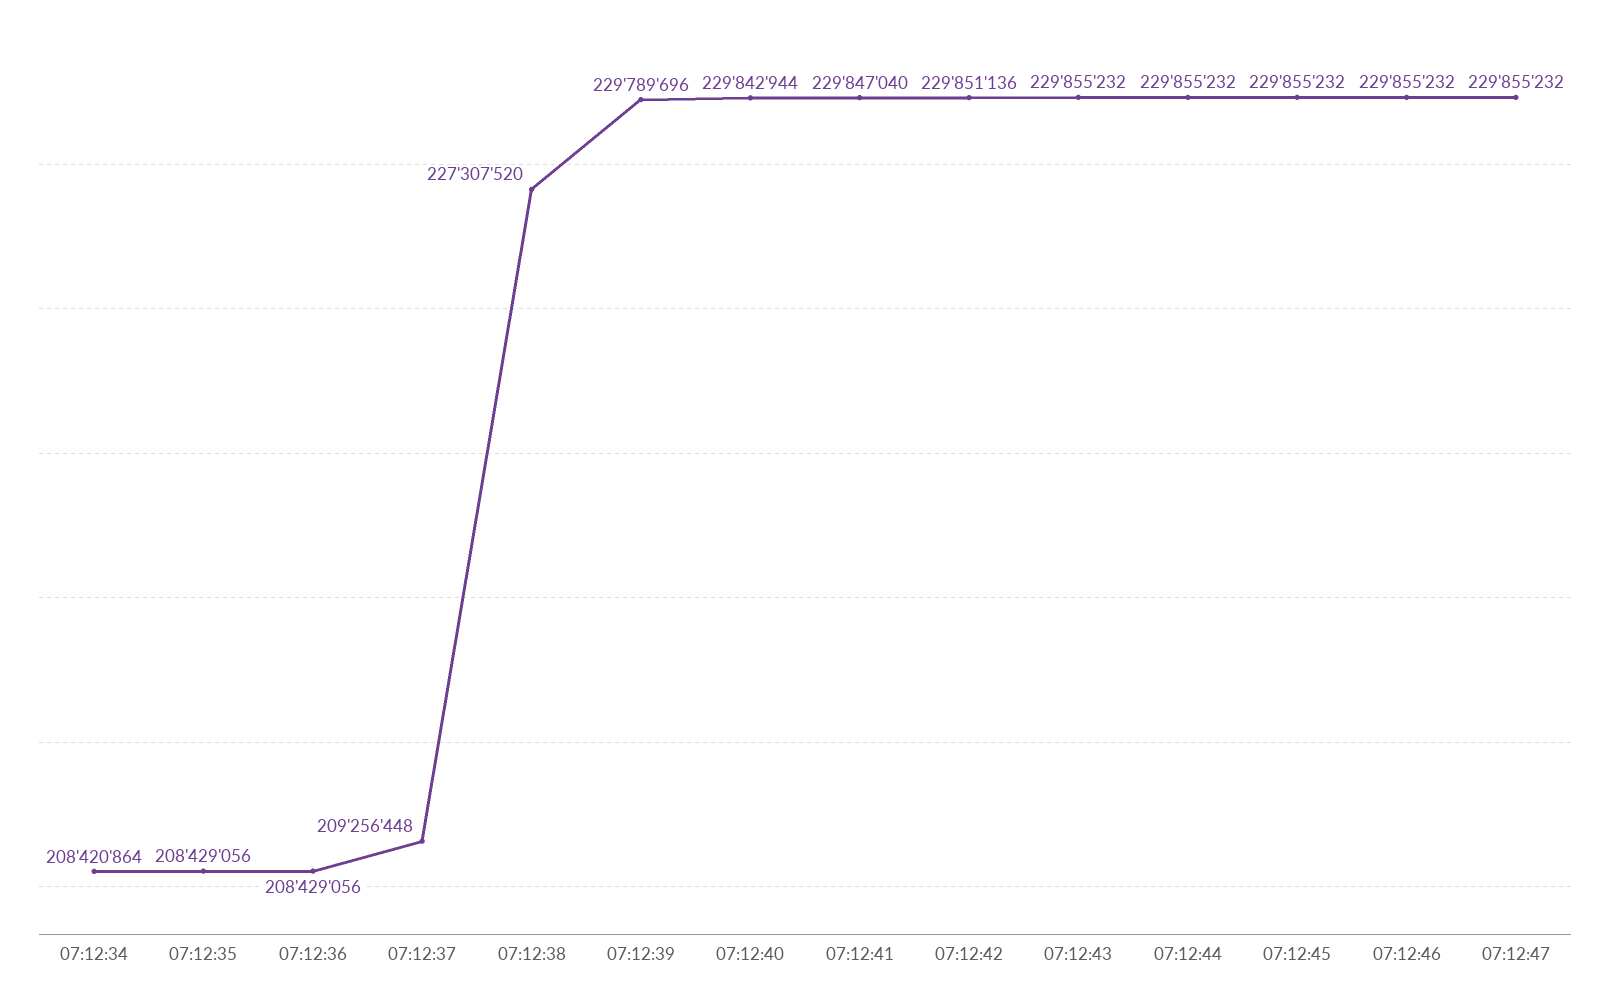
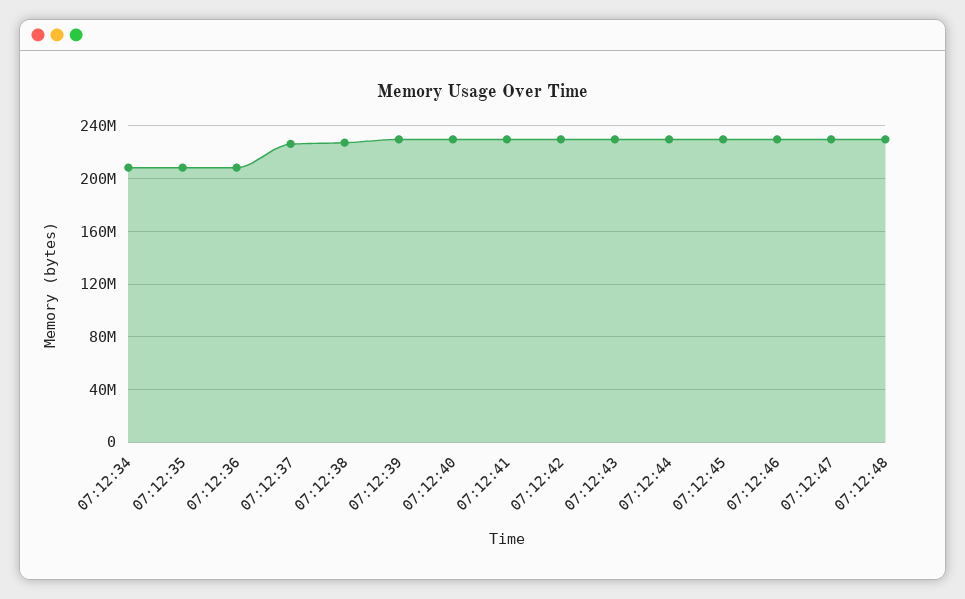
07:12:37: 209256448 -> 225000000
07:12:48: none -> 230000000

